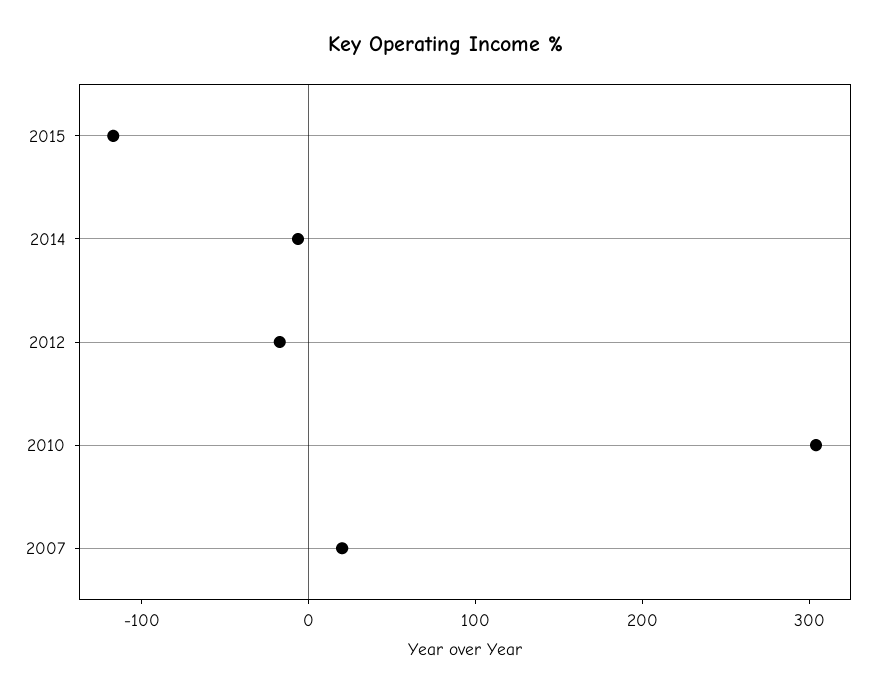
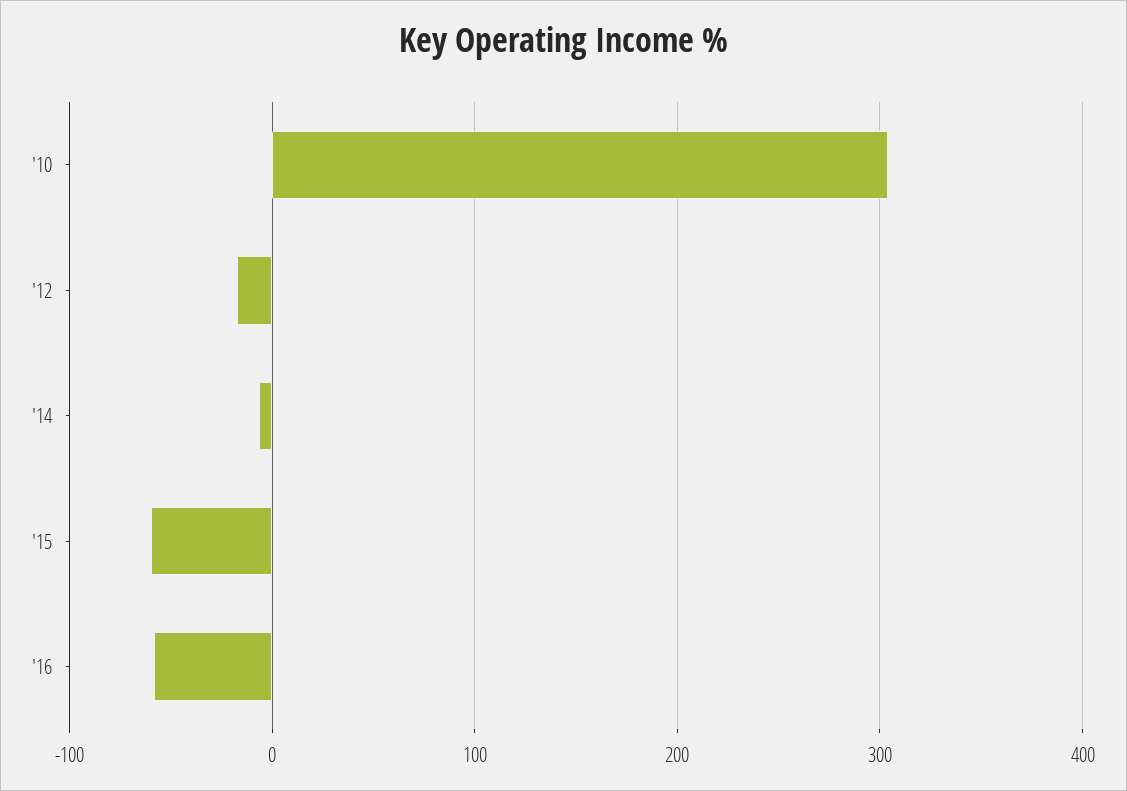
2015: -120 -> -60
2007: 20 -> none
'16: none -> -60

